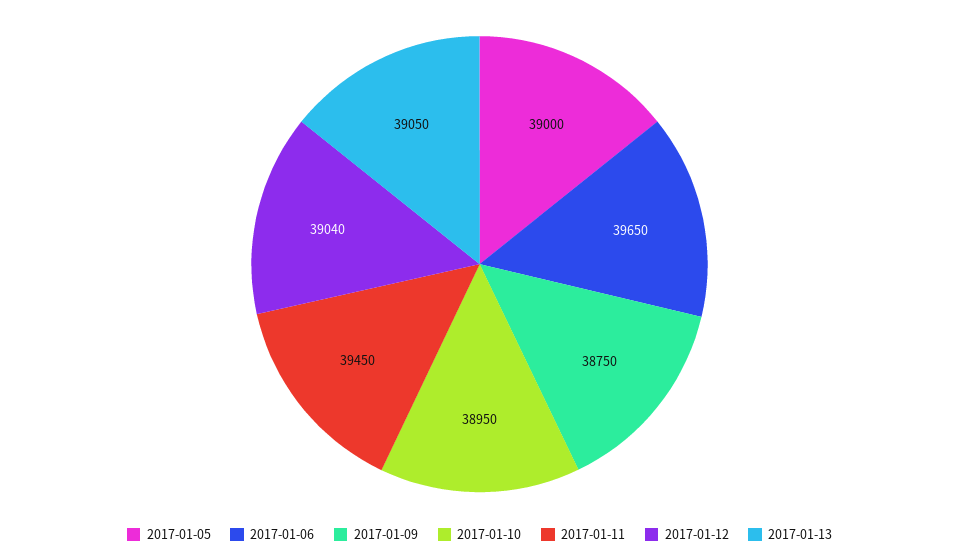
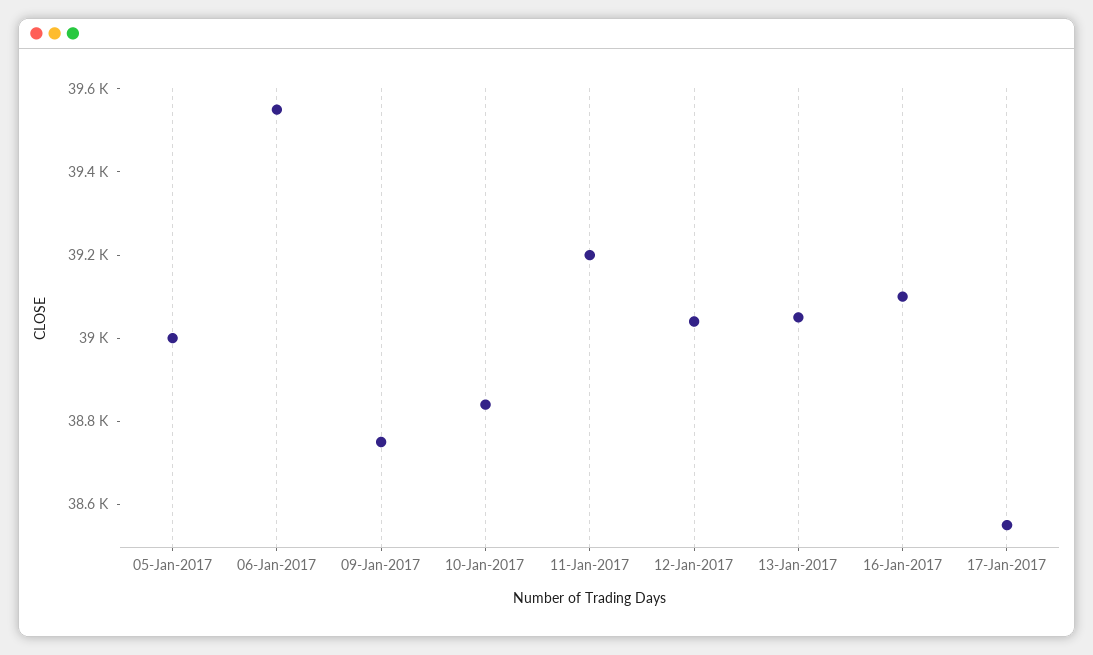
2017-01-06: 39650 -> 39550
2017-01-10: 38950 -> 38850
2017-01-11: 39450 -> 39200
16-Jan-2017: none -> 39100
17-Jan-2017: none -> 38550

